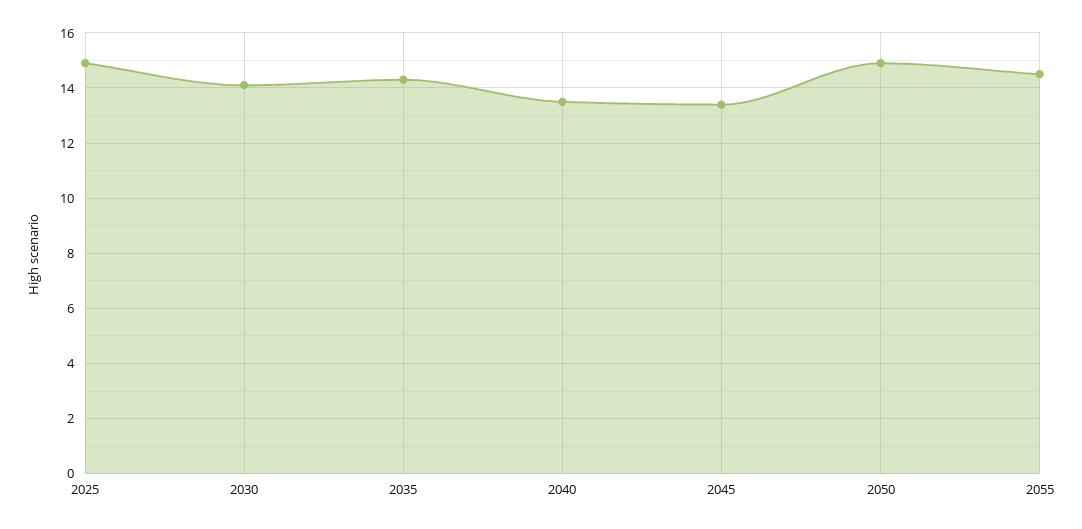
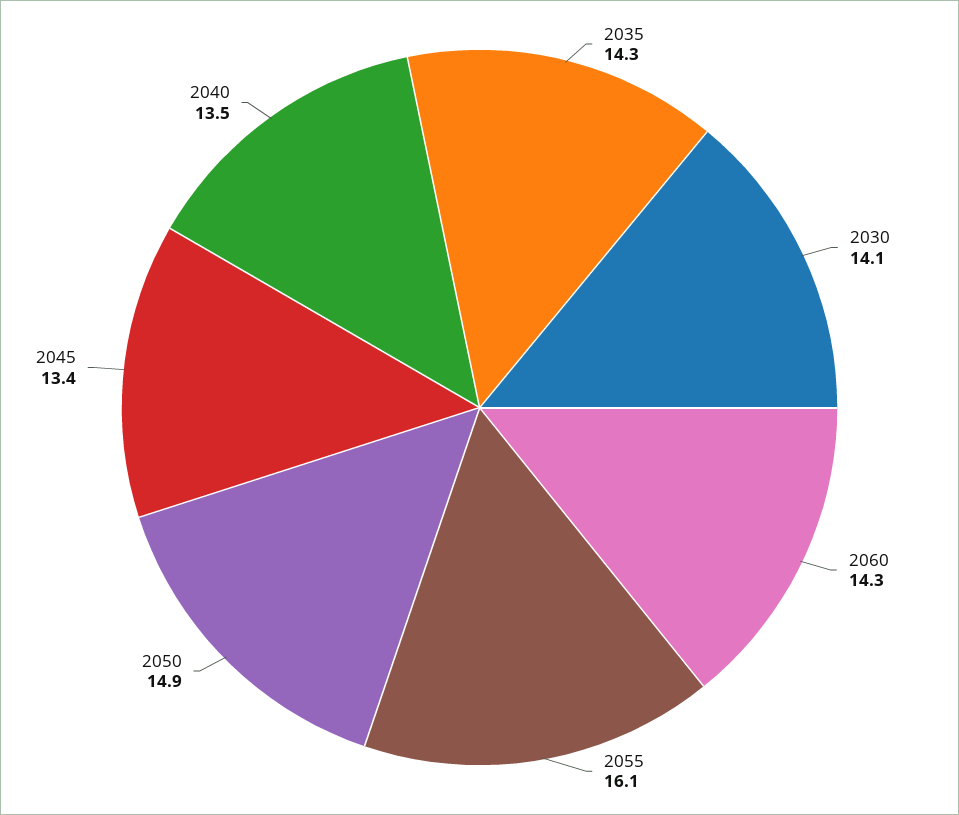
2025: 15 -> none
2055: 14.5 -> 16.1
2060: none -> 14.3

